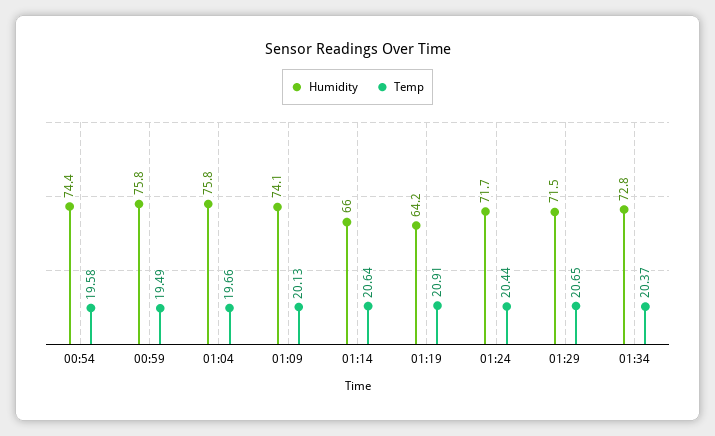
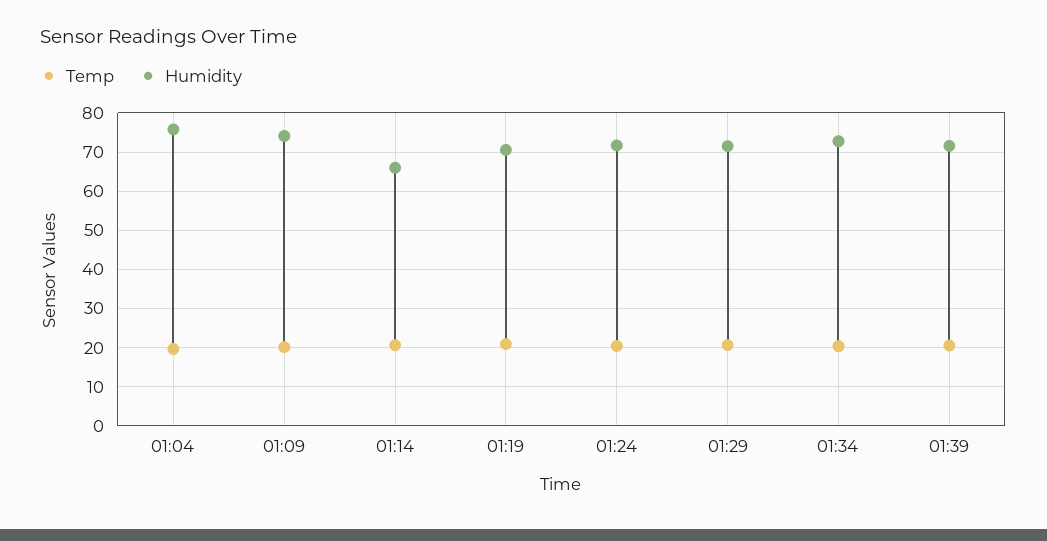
Humidity, 00:54: 74.4 -> none
Temp, 00:54: 19.58 -> none
Humidity, 00:59: 75.8 -> none
Temp, 00:59: 19.49 -> none
Humidity, 01:19: 64.2 -> 70
Temp, 01:39: none -> 20
Humidity, 01:39: none -> 72

